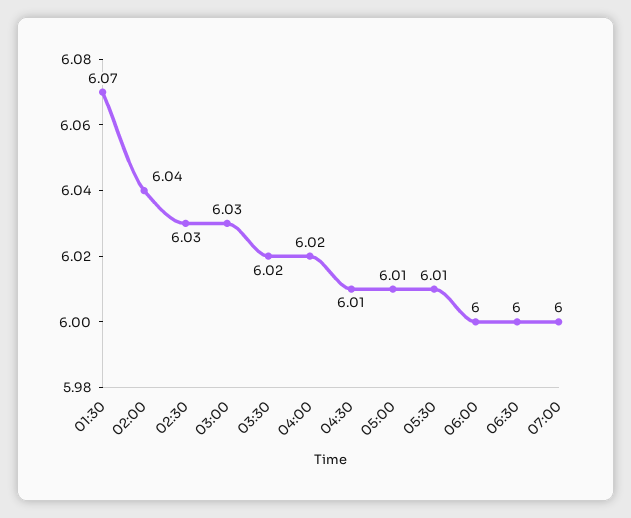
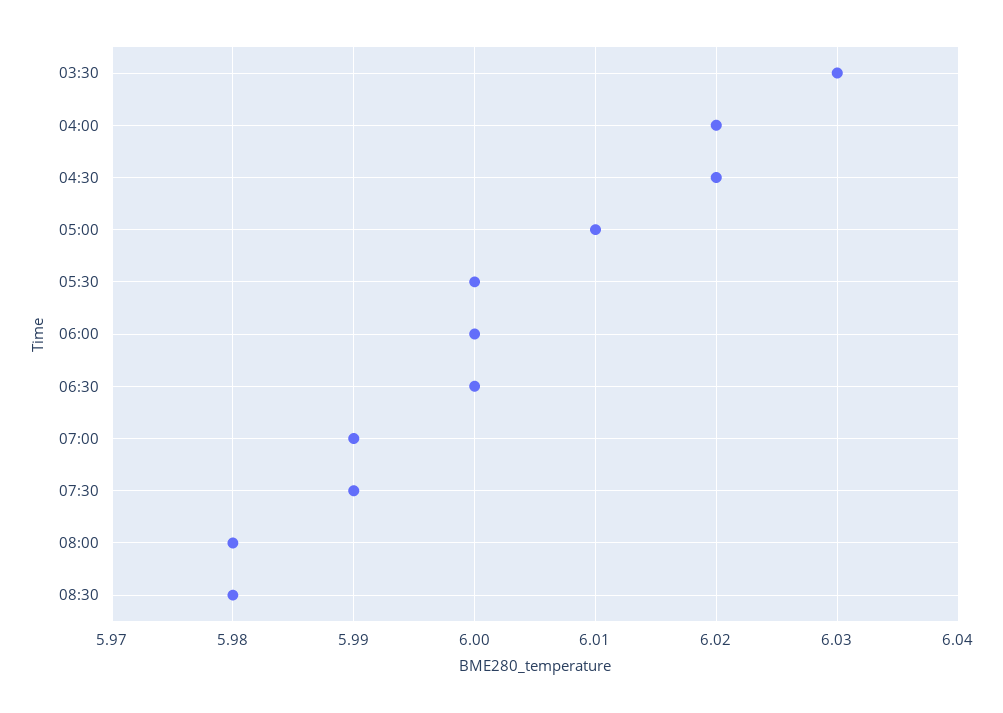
01:30: 6.07 -> none
02:00: 6.04 -> none
02:30: 6.03 -> none
03:00: 6.03 -> none
03:30: 6.02 -> 6.03
04:30: 6.01 -> 6.02
05:30: 6.01 -> 6
07:00: 6 -> 5.99
07:30: none -> 5.99
08:00: none -> 5.98
08:30: none -> 5.98

